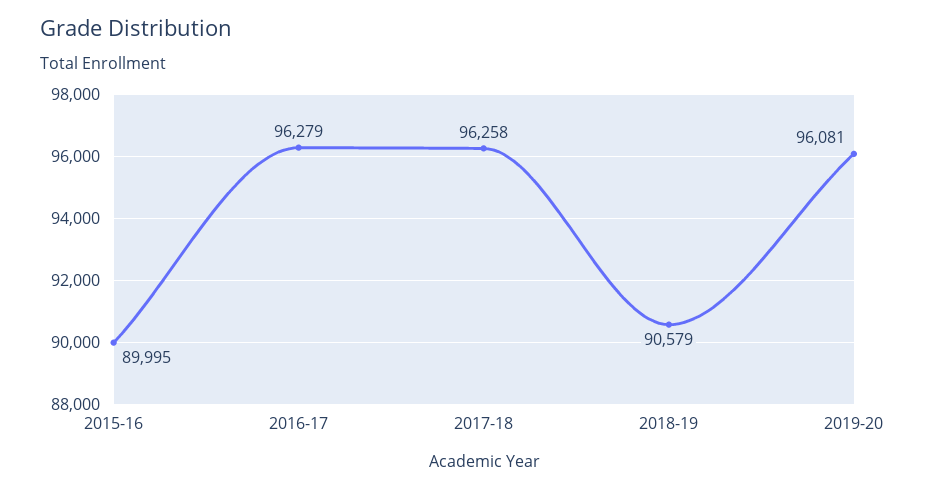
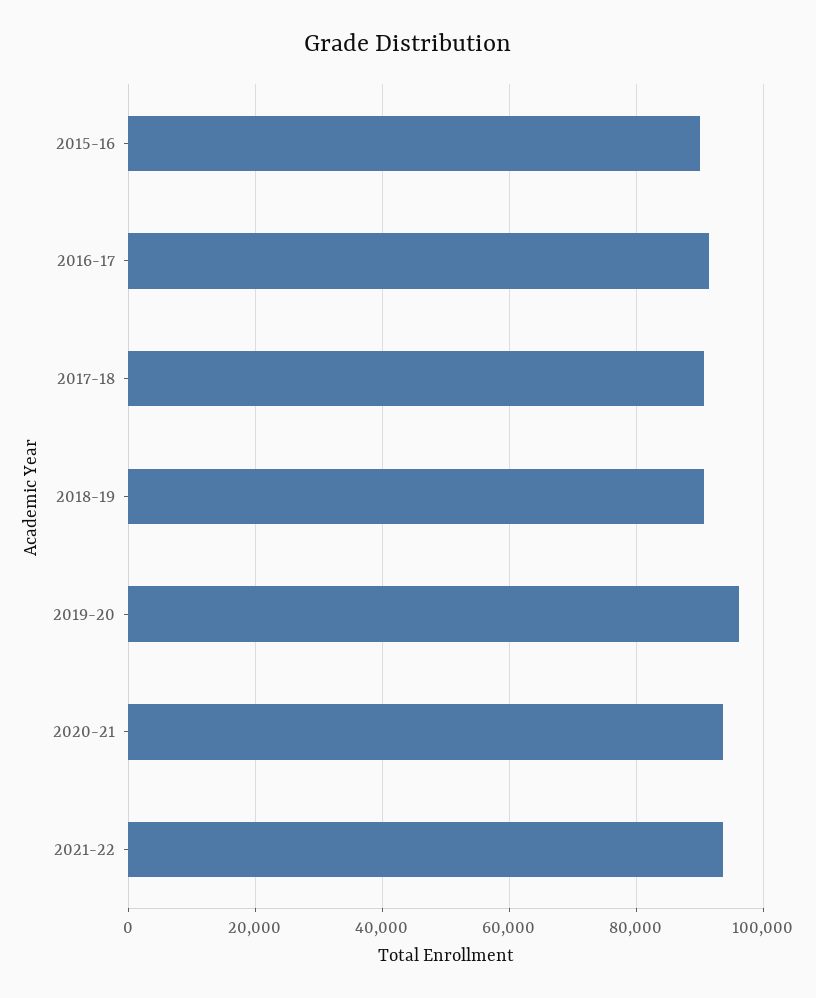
2016-17: 96279 -> 92000
2017-18: 96258 -> 90000
2020-21: none -> 94000
2021-22: none -> 94000

